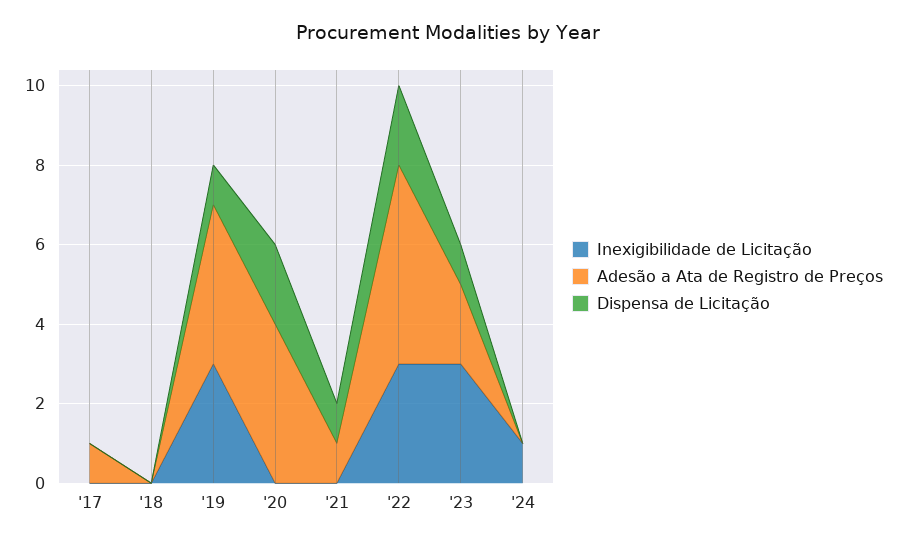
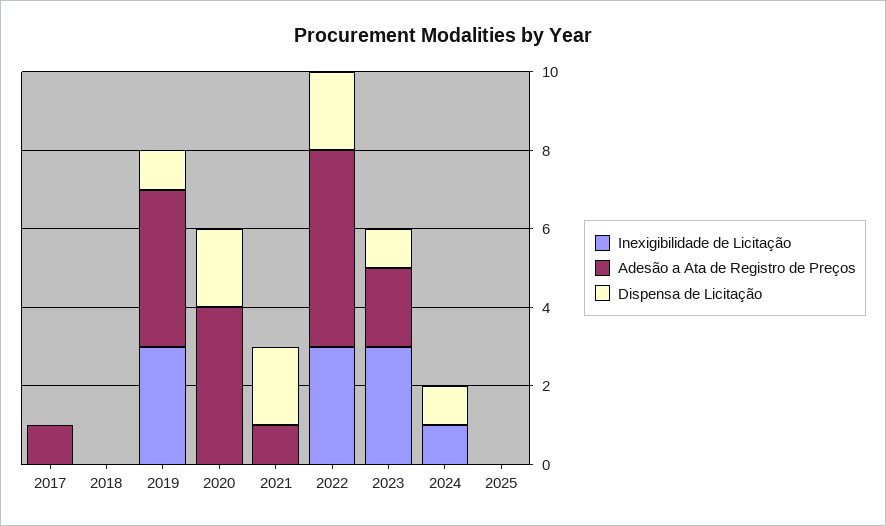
Dispensa de Licitação, '21: 1 -> 2
Dispensa de Licitação, '24: 0 -> 1
Inexigibilidade de Licitação, 2025: none -> 0
Adesão a Ata de Registro de Preços, 2025: none -> 0
Dispensa de Licitação, 2025: none -> 0

